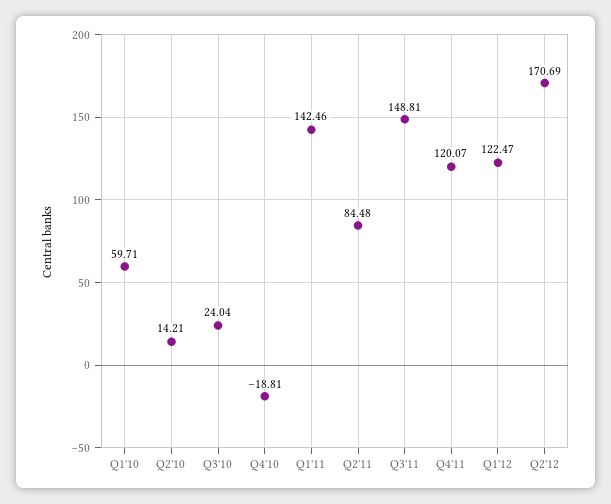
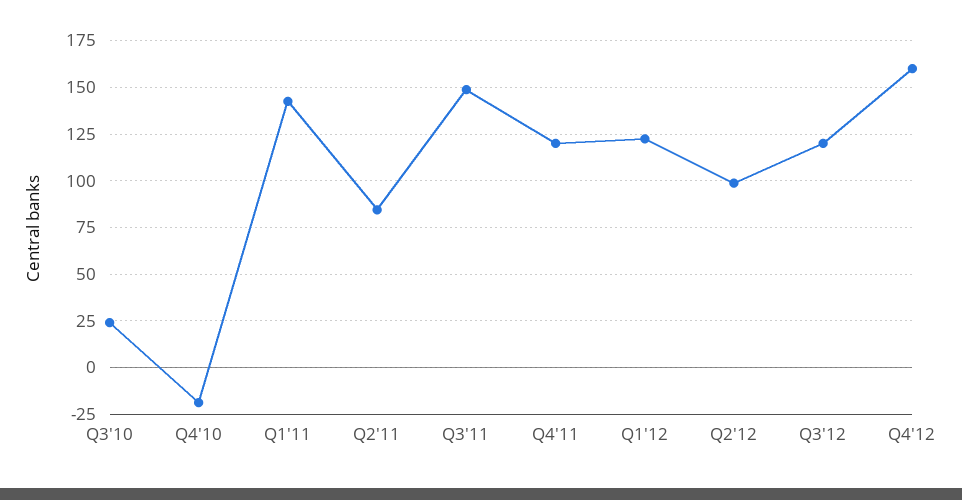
Q1'10: 59.71 -> none
Q2'10: 14.21 -> none
Q2'12: 170.69 -> 100
Q3'12: none -> 120
Q4'12: none -> 160

